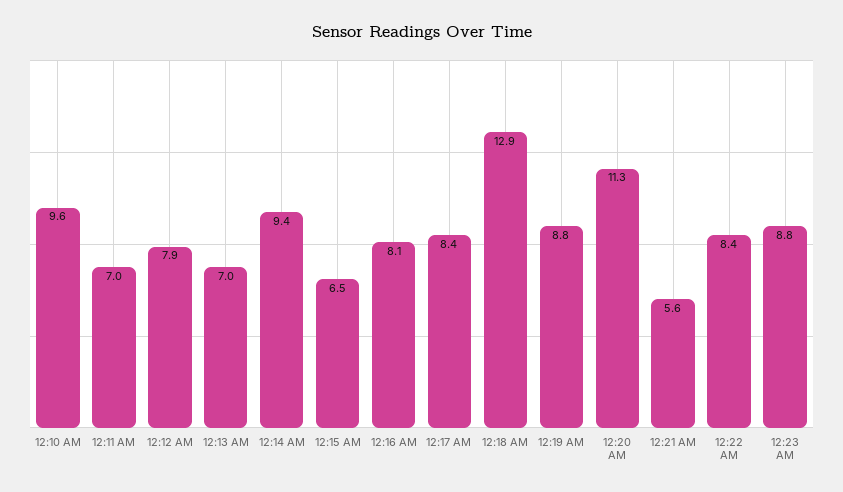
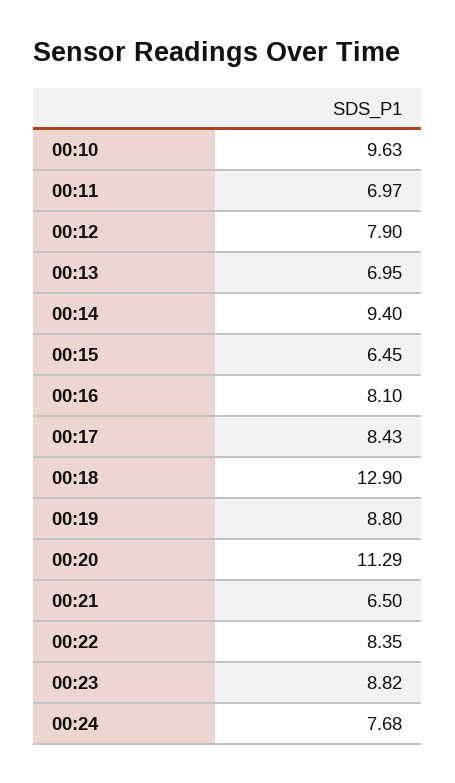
12:21 AM: 5.6 -> 6.5
00:24: none -> 7.68

